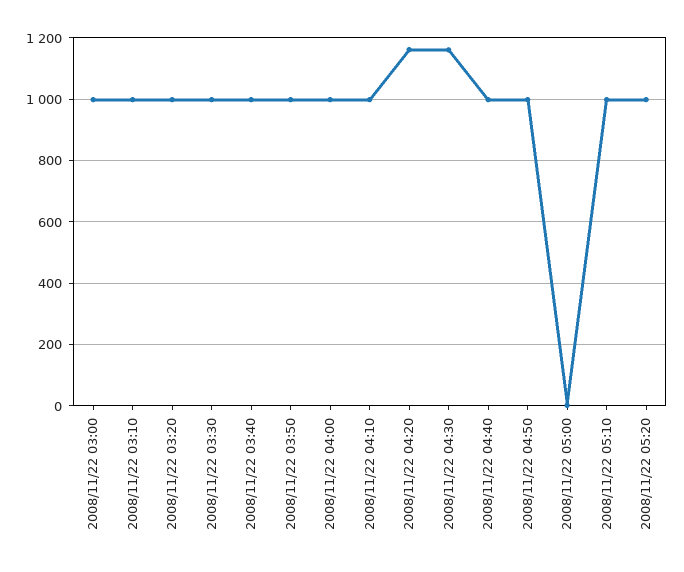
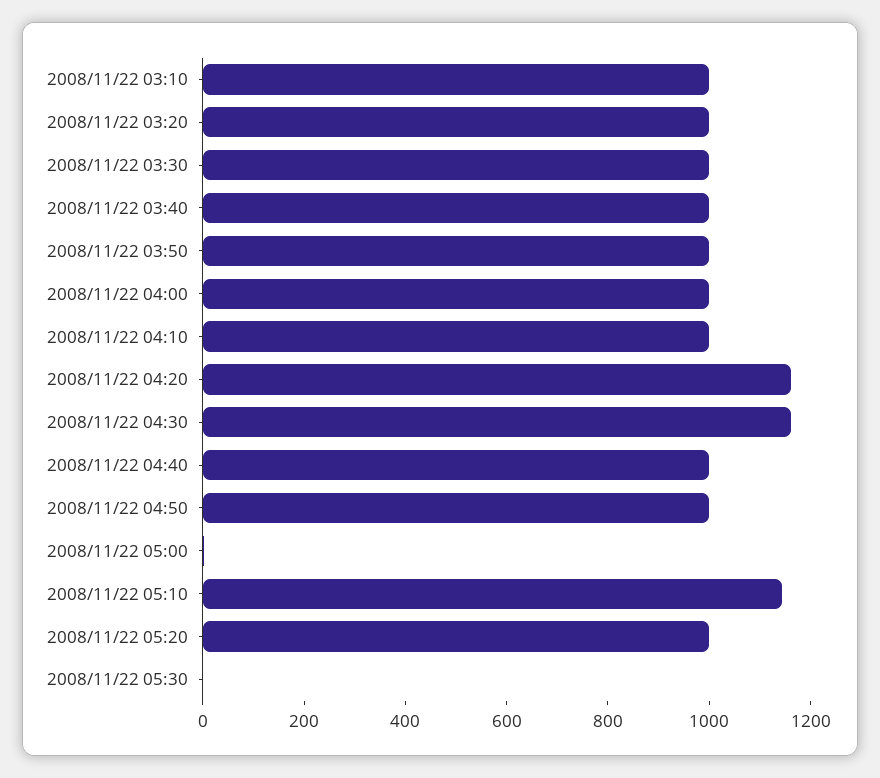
2008/11/22 03:00: 1000 -> none
2008/11/22 05:10: 1000 -> 1150
2008/11/22 05:30: none -> 0

